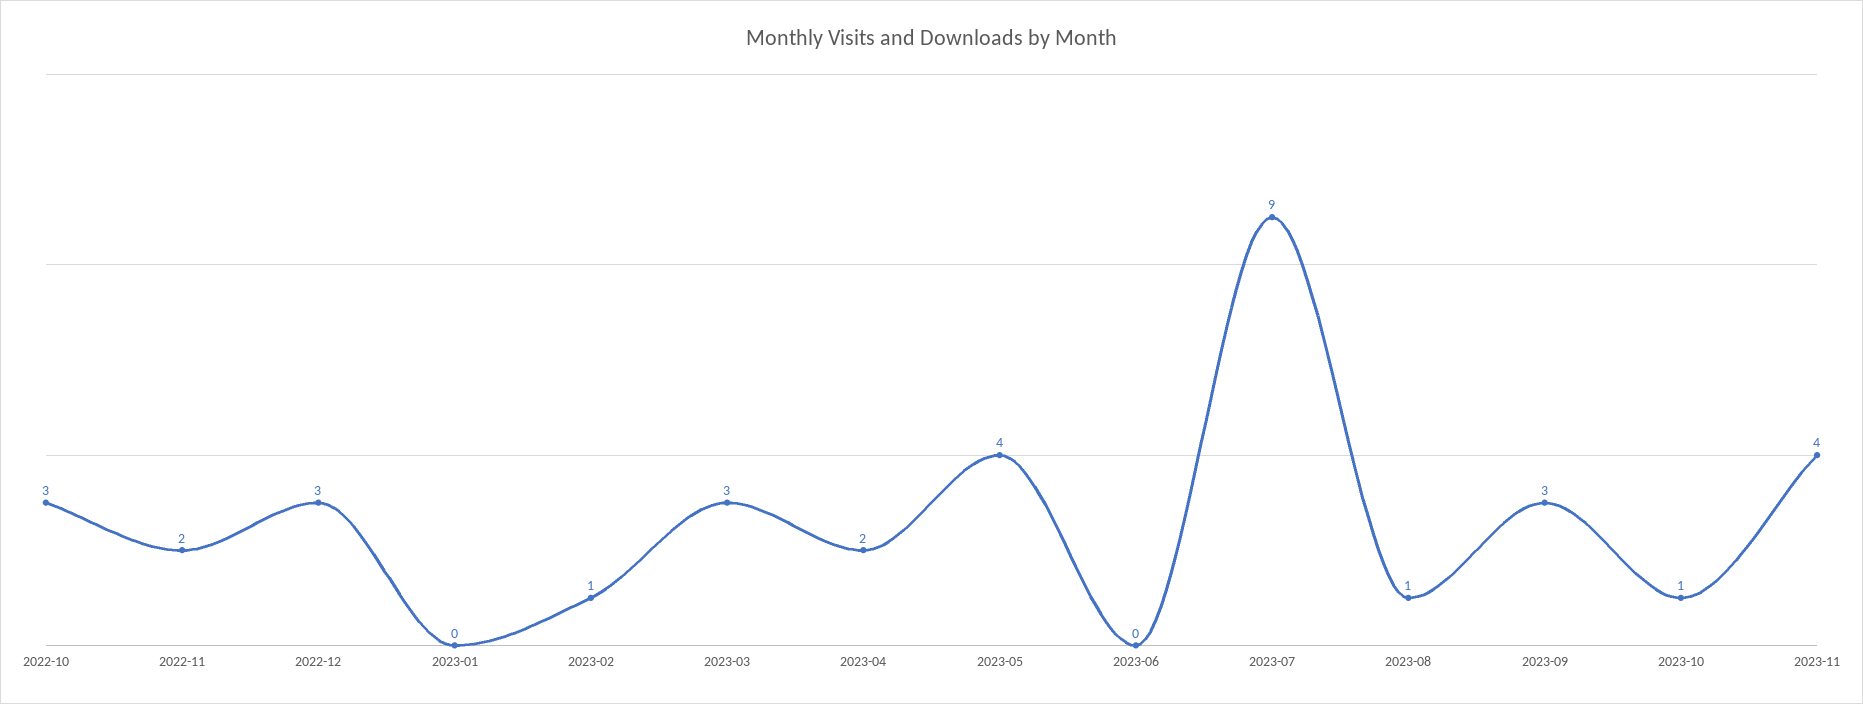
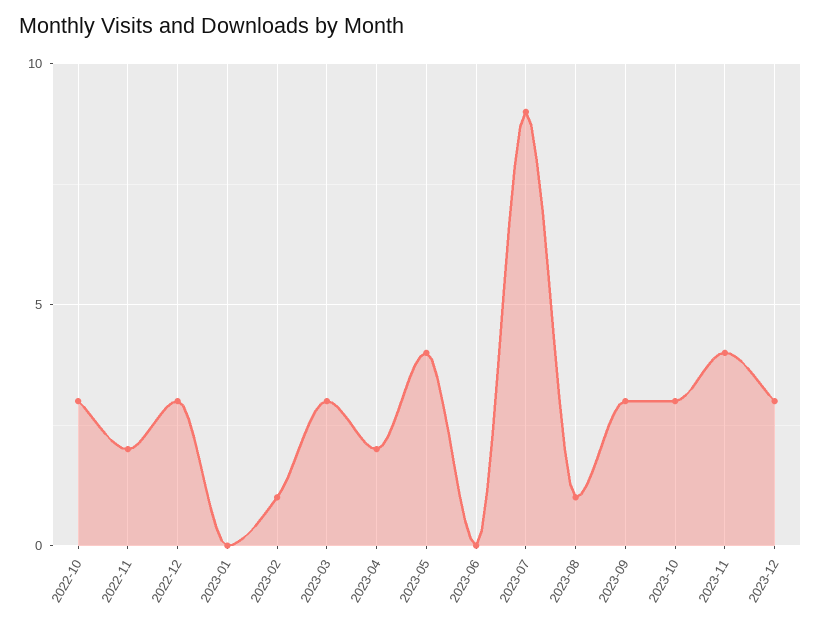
2023-10: 1 -> 3
2023-12: none -> 3

